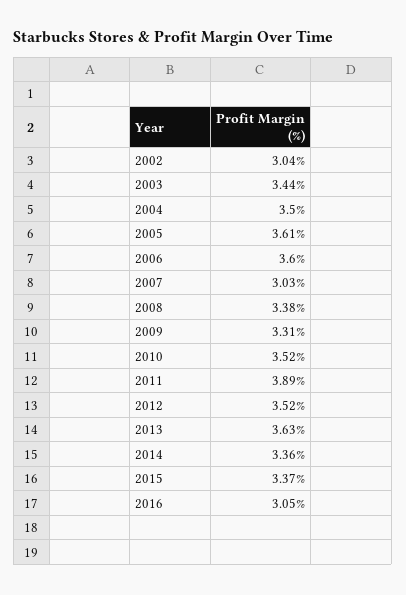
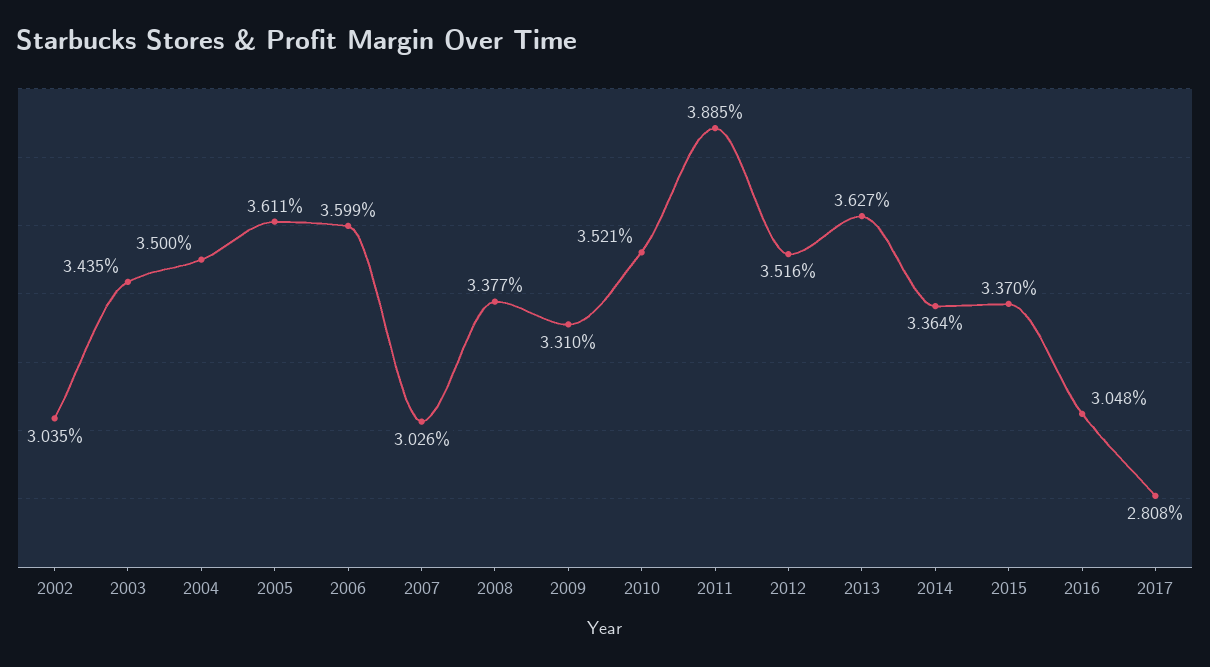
2017: none -> 2.808

